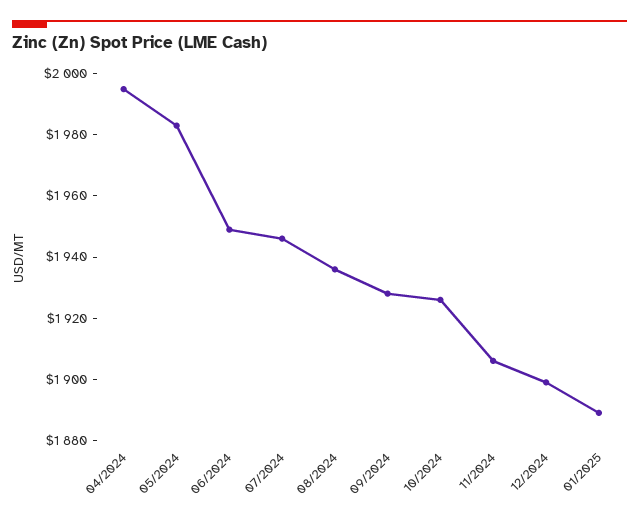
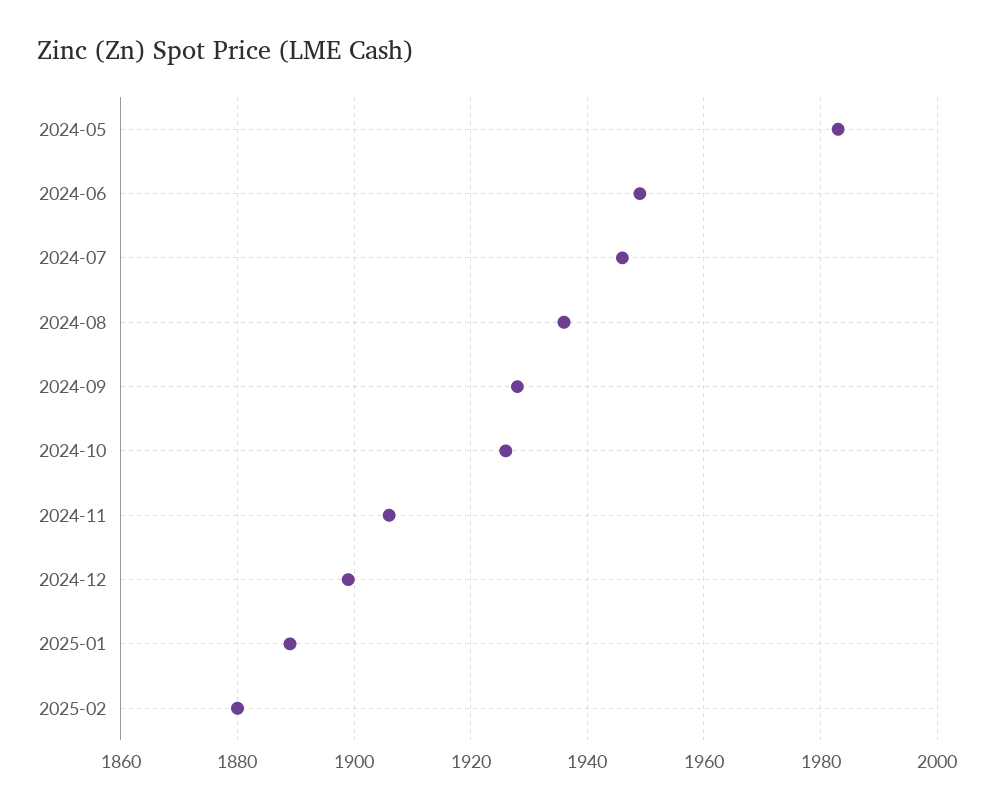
04/2024: 1995 -> none
2025-02: none -> 1880

